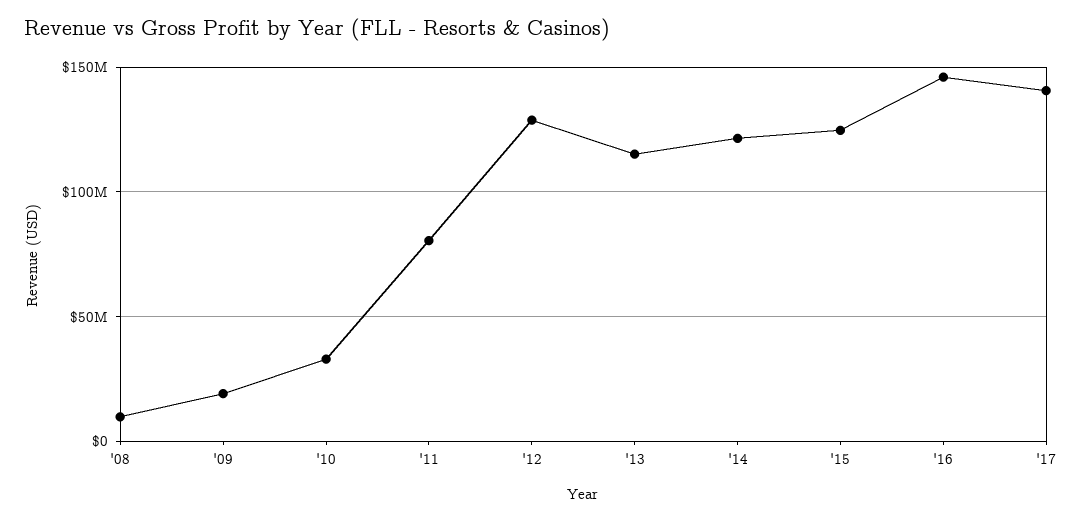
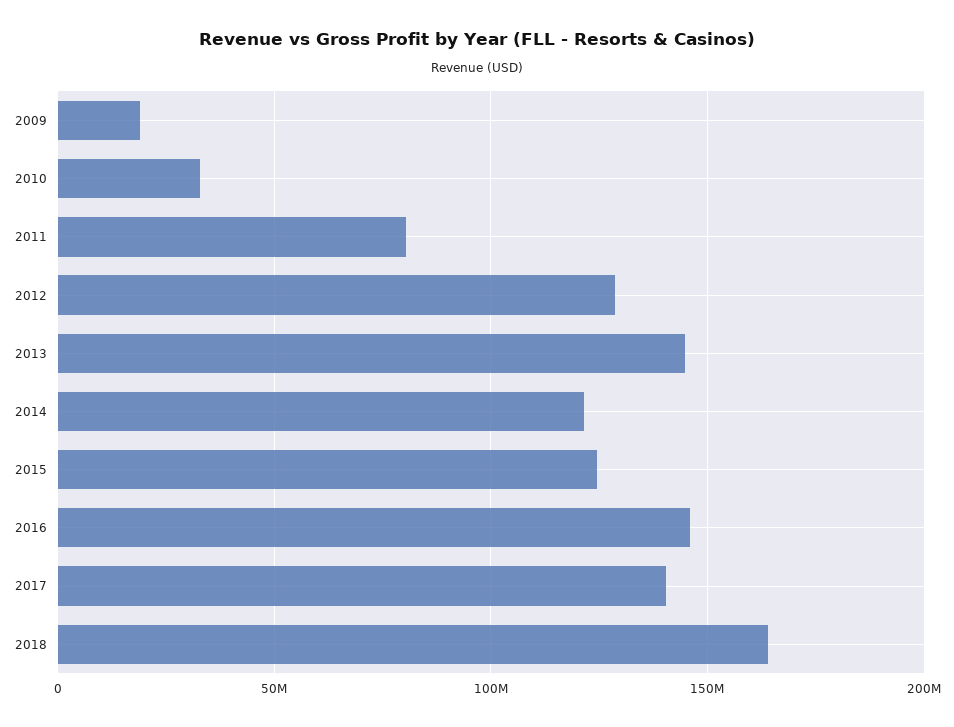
'08: 10000000 -> none
'13: 115000000 -> 145000000
2018: none -> 165000000

